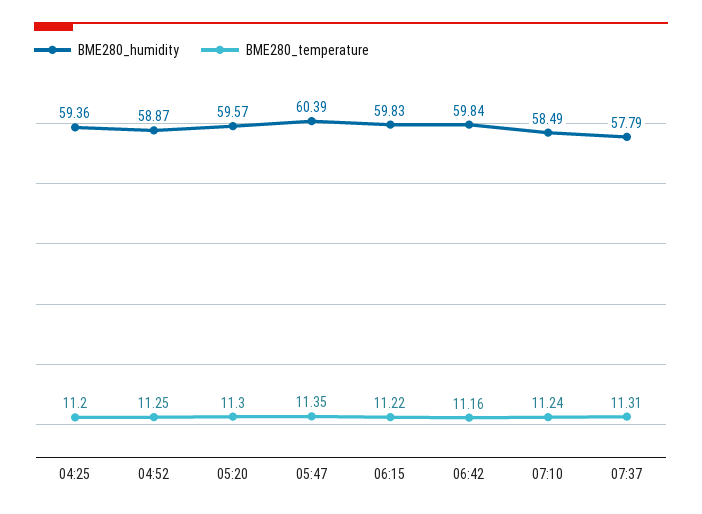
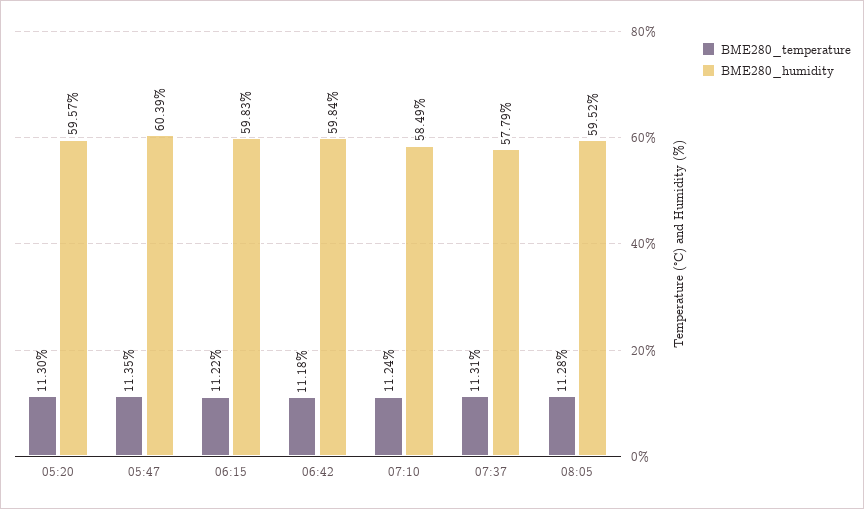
BME280_humidity, 04:25: 59.36 -> none
BME280_temperature, 04:25: 11.2 -> none
BME280_humidity, 04:52: 58.87 -> none
BME280_temperature, 04:52: 11.25 -> none
BME280_temperature, 06:42: 11.16 -> 11.18
BME280_temperature, 08:05: none -> 11.28
BME280_humidity, 08:05: none -> 59.52

